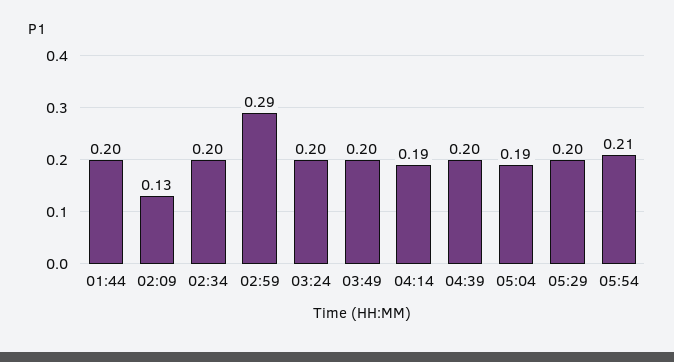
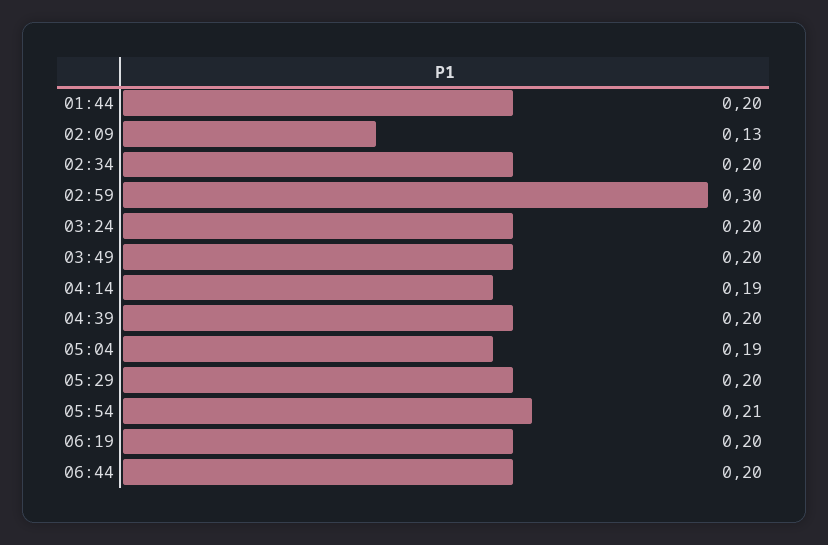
02:59: 0.29 -> 0.3
06:19: none -> 0.2
06:44: none -> 0.2

